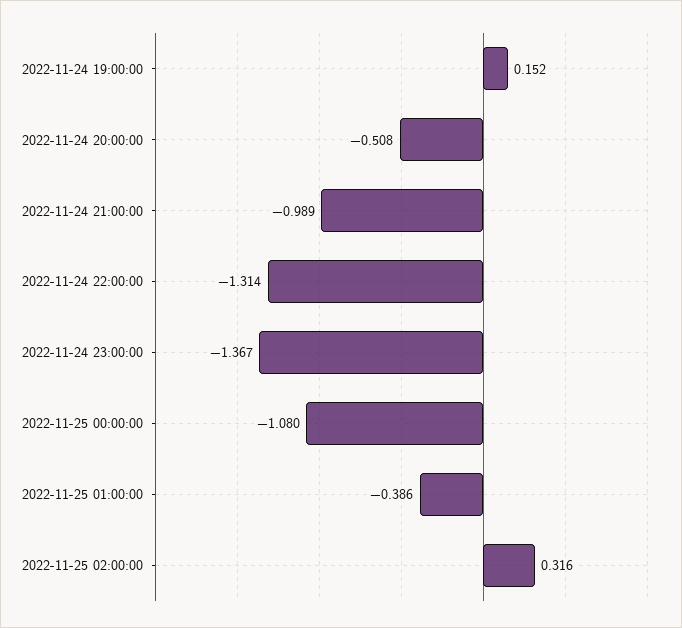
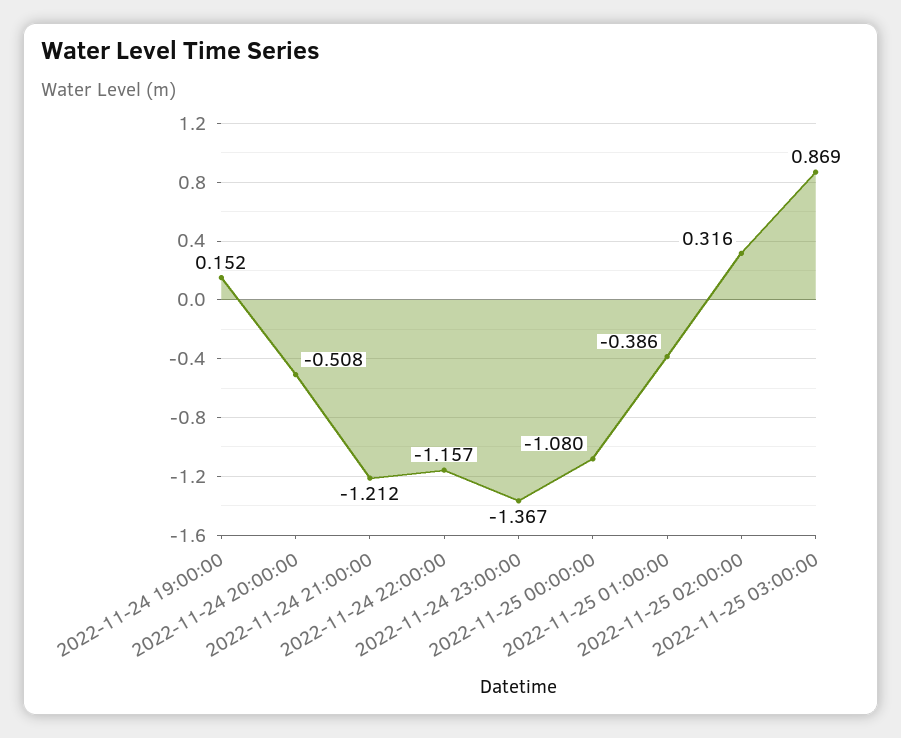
2022-11-24 21:00:00: -0.989 -> -1.212
2022-11-24 22:00:00: -1.314 -> -1.157
2022-11-25 03:00:00: none -> 0.869

